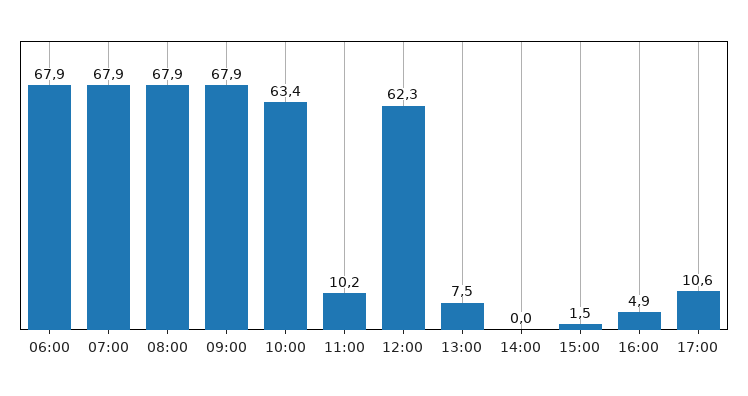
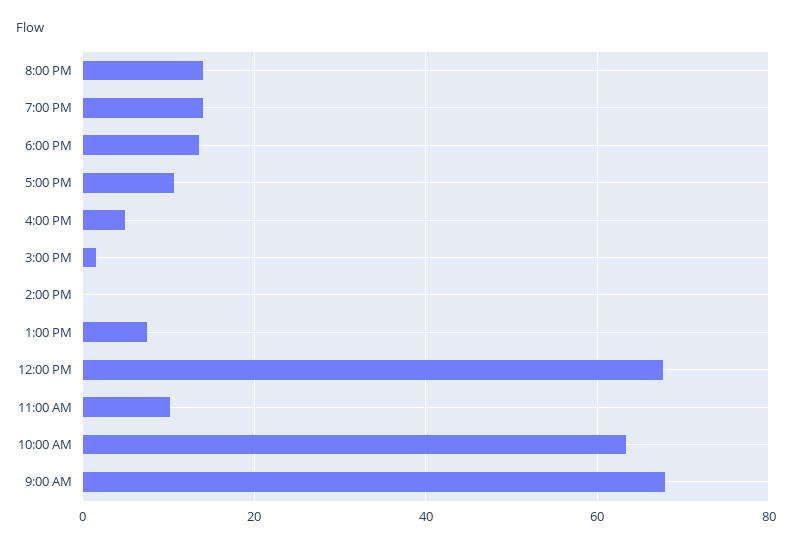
06:00: 67.9 -> none
07:00: 67.9 -> none
08:00: 67.9 -> none
12:00: 62.3 -> 68
8:00 PM: none -> 14
7:00 PM: none -> 14
6:00 PM: none -> 14

